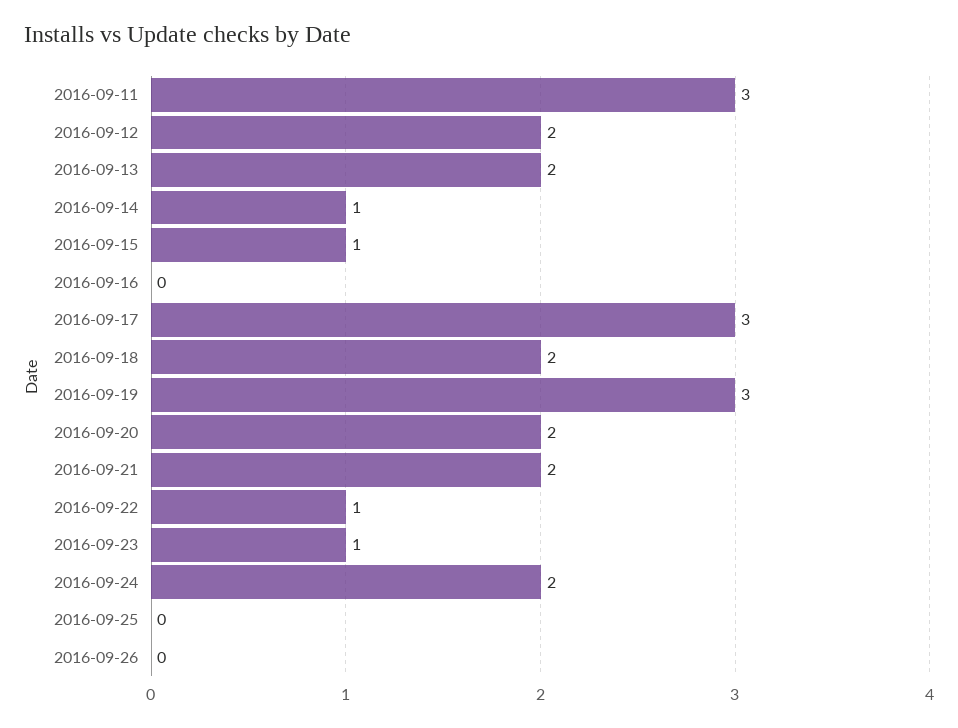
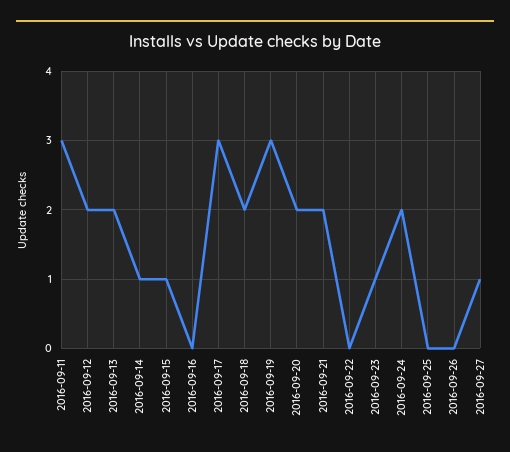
2016-09-22: 1 -> 0
2016-09-27: none -> 1

